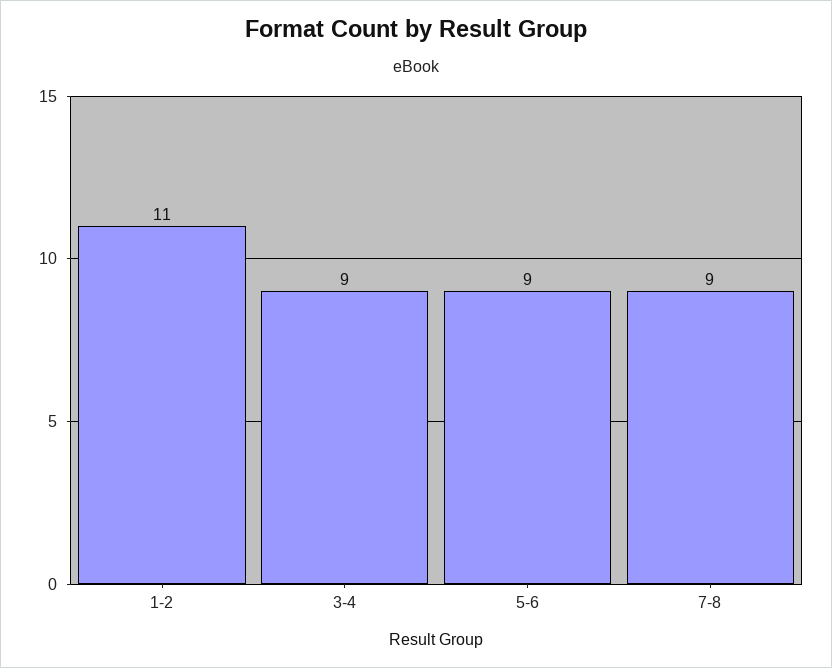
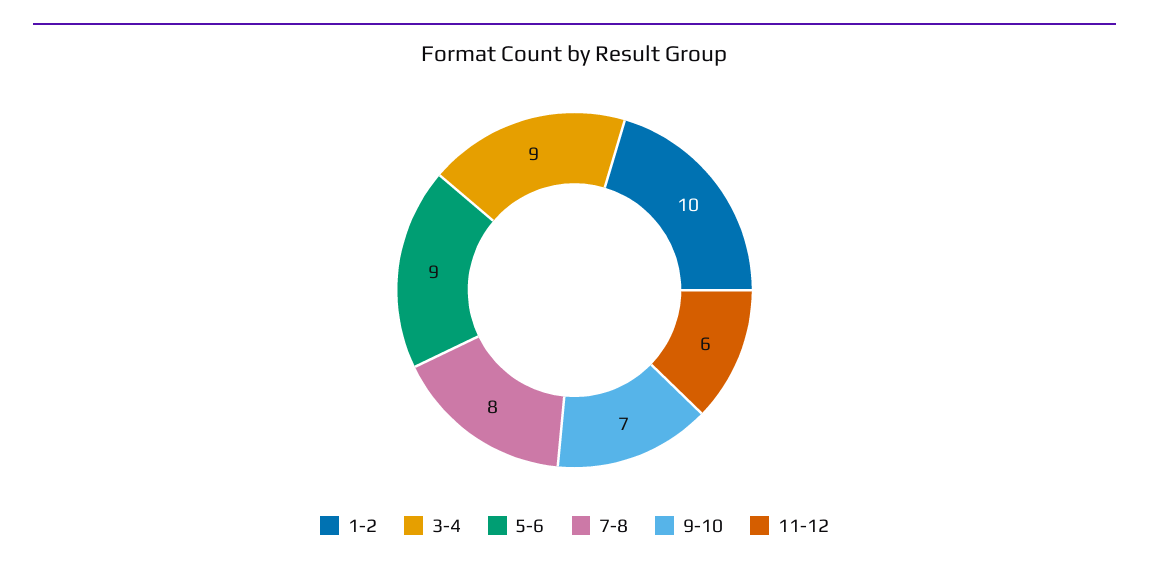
1-2: 11 -> 10
7-8: 9 -> 8
9-10: none -> 7
11-12: none -> 6

